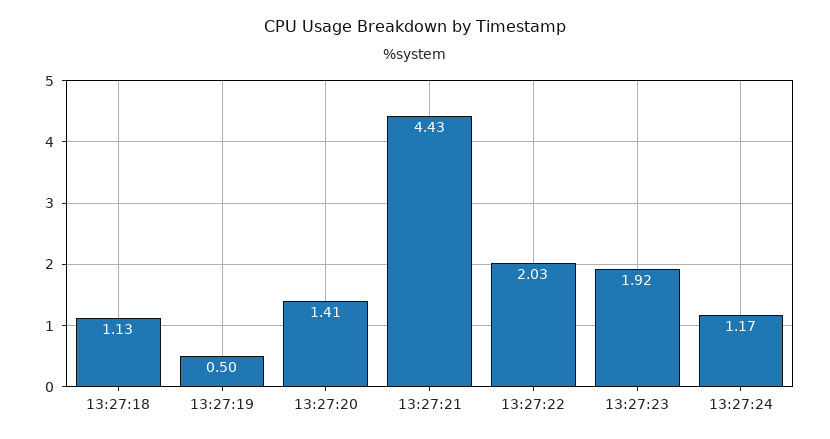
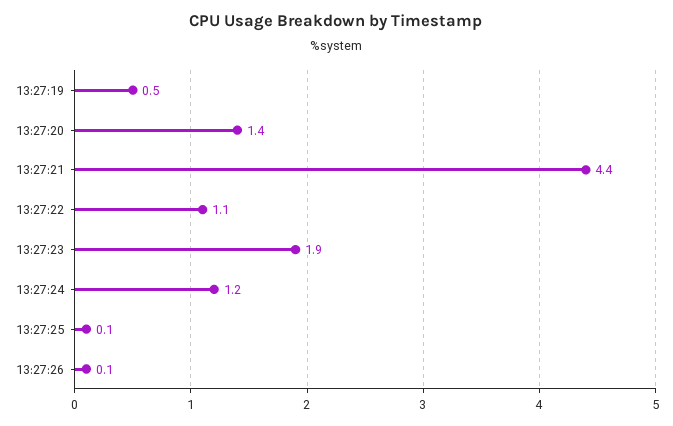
13:27:18: 1.13 -> none
13:27:22: 2.03 -> 1.1
13:27:25: none -> 0.1
13:27:26: none -> 0.1

